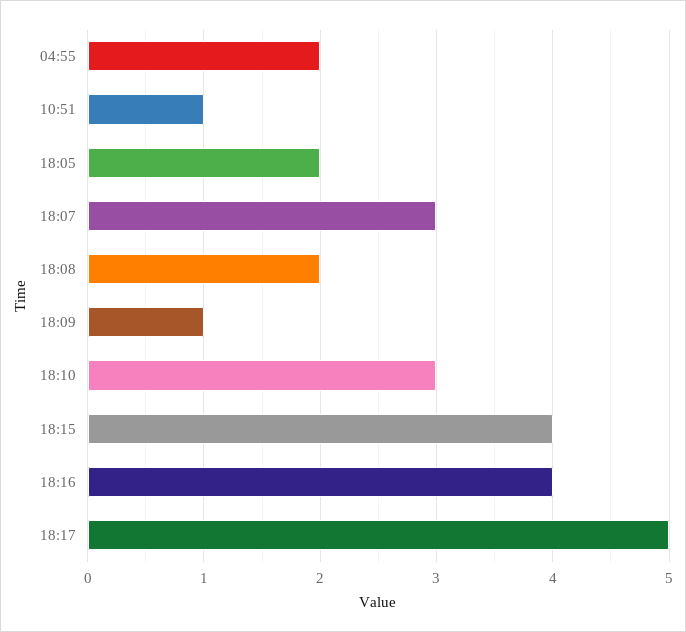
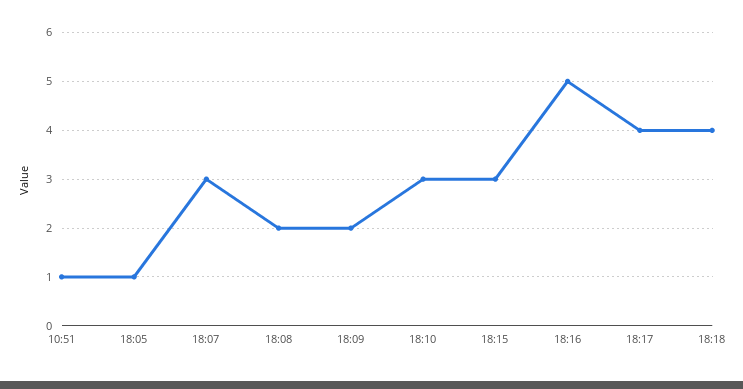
04:55: 2 -> none
18:05: 2 -> 1
18:09: 1 -> 2
18:15: 4 -> 3
18:16: 4 -> 5
18:17: 5 -> 4
18:18: none -> 4

